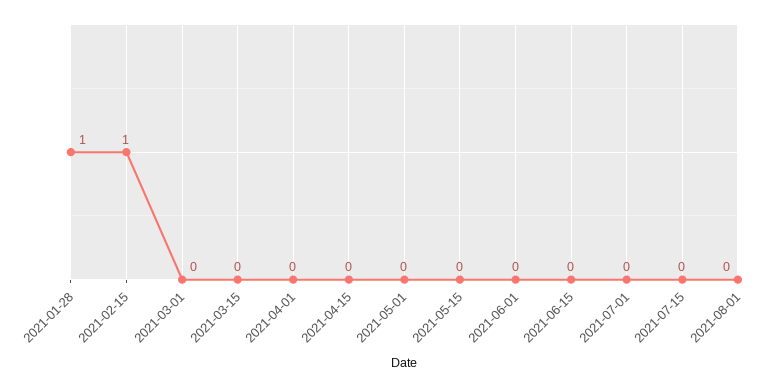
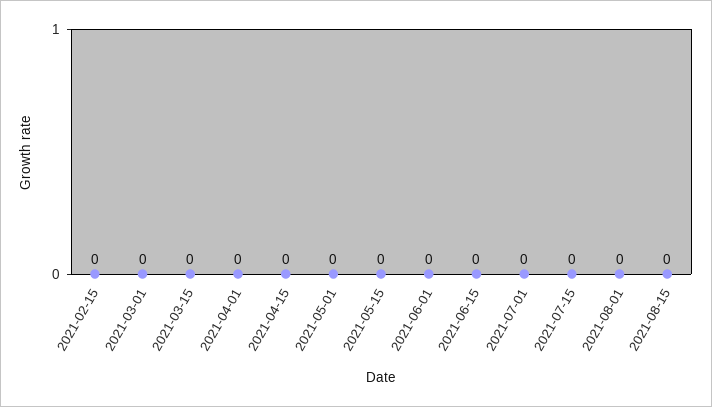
2021-01-28: 1 -> none
2021-02-15: 1 -> 0
2021-08-15: none -> 0

